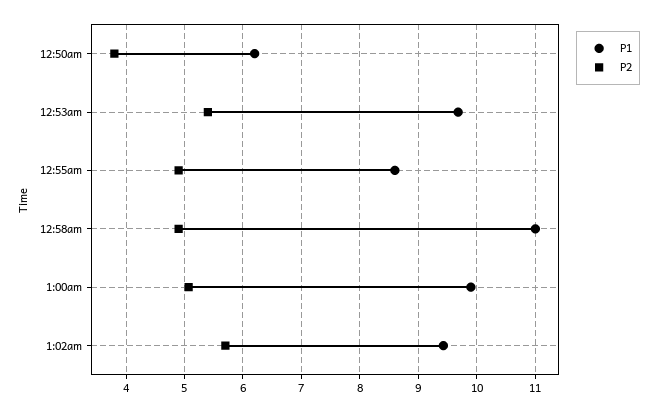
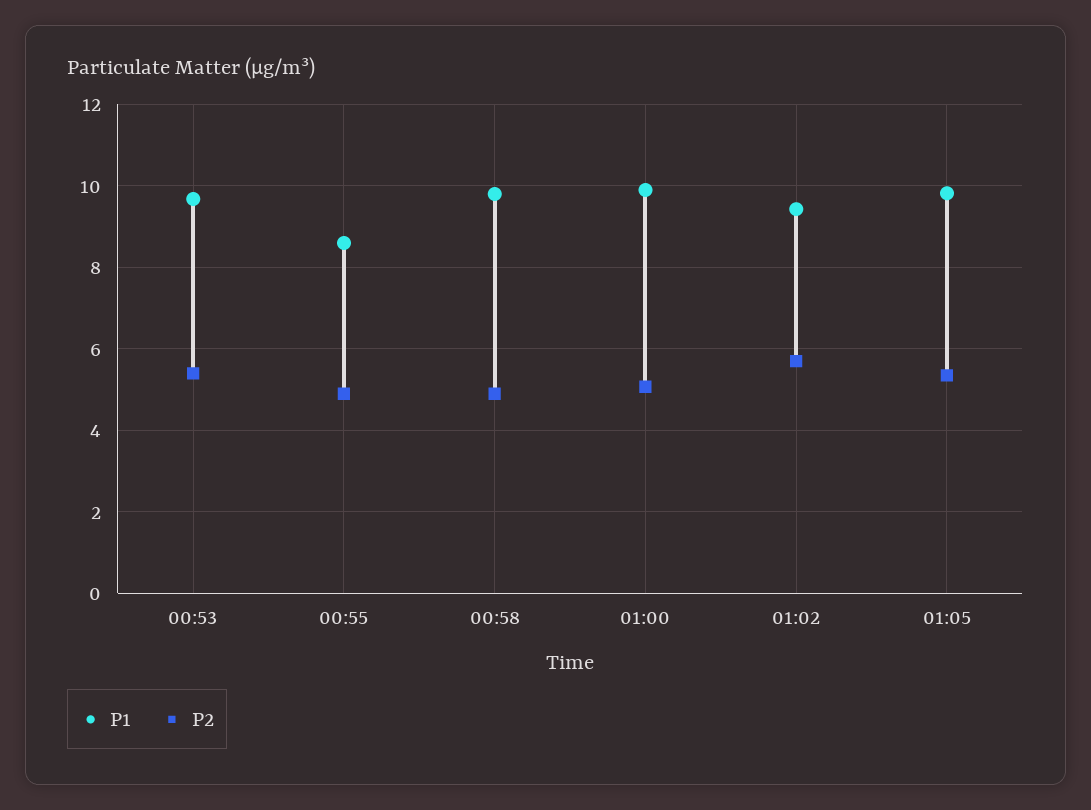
P1, 12:50am: 6.2 -> none
P2, 12:50am: 3.8 -> none
P1, 12:58am: 11 -> 9.8
P1, 01:05: none -> 9.8
P2, 01:05: none -> 5.4

